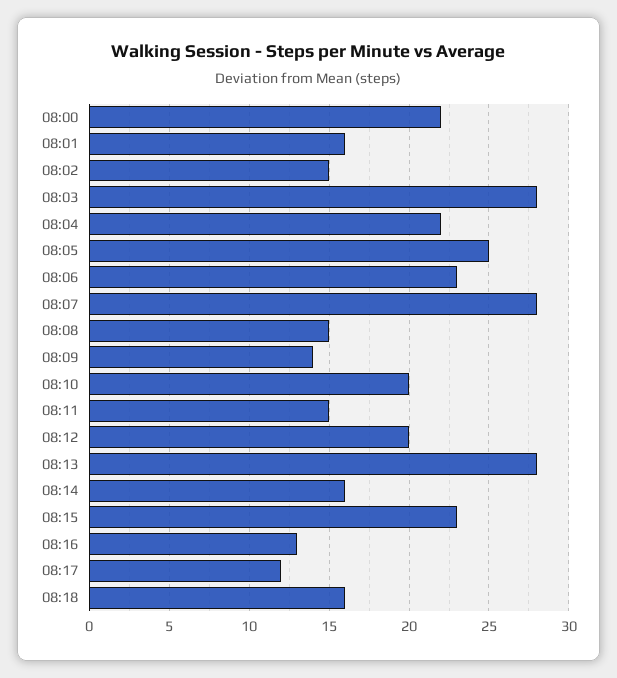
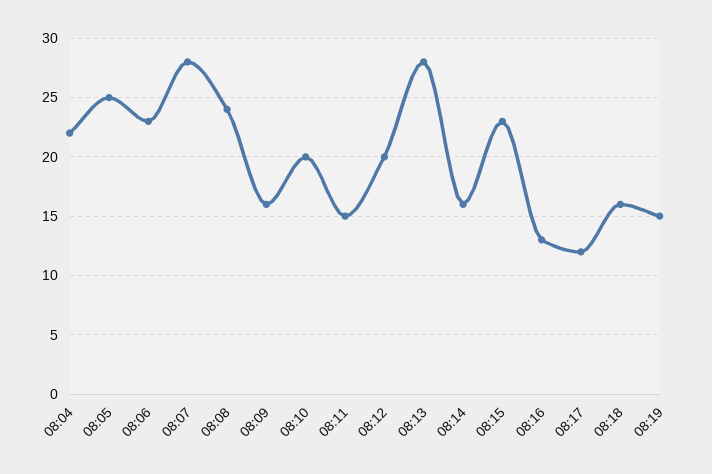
08:00: 22 -> none
08:01: 16 -> none
08:02: 15 -> none
08:03: 28 -> none
08:08: 15 -> 24
08:09: 14 -> 16
08:19: none -> 15

